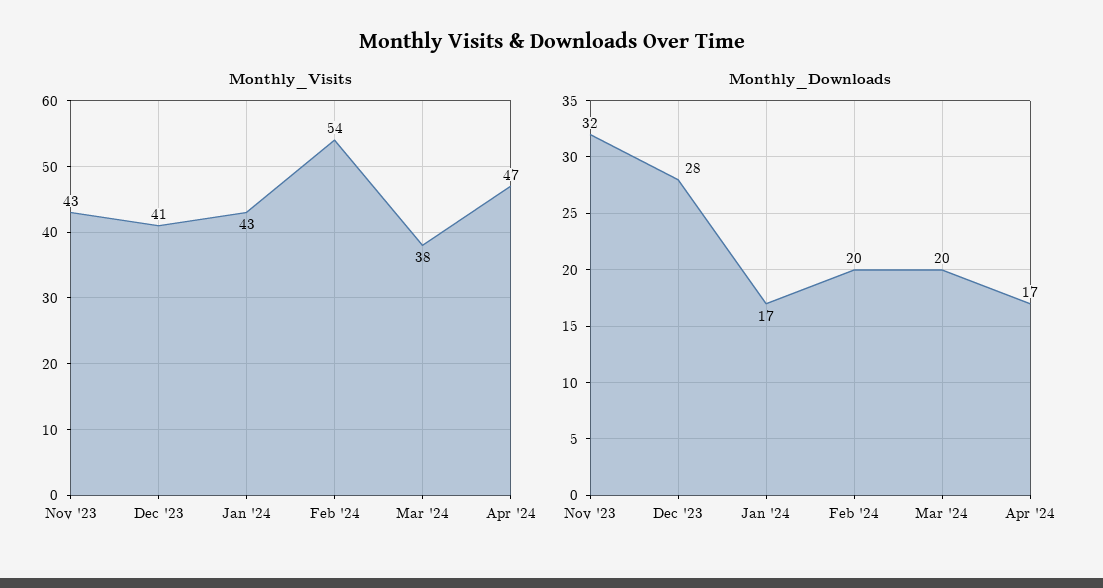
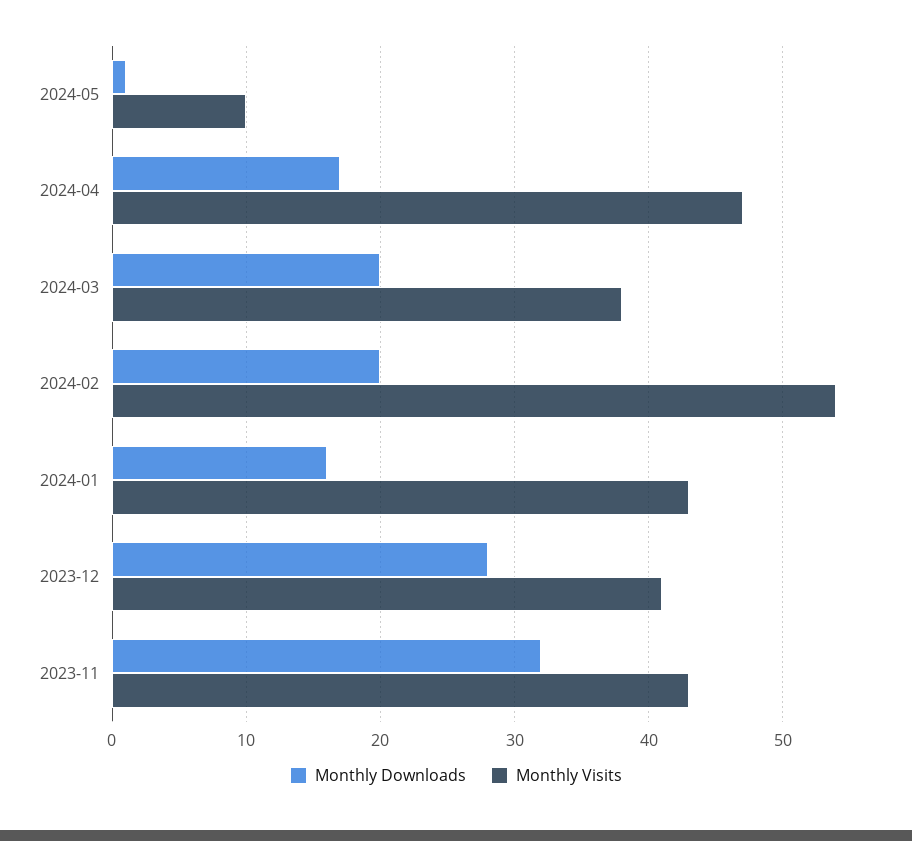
Monthly_Downloads, Jan '24: 17 -> 16
Monthly_Downloads, 2024-05: none -> 1
Monthly_Visits, 2024-05: none -> 10

